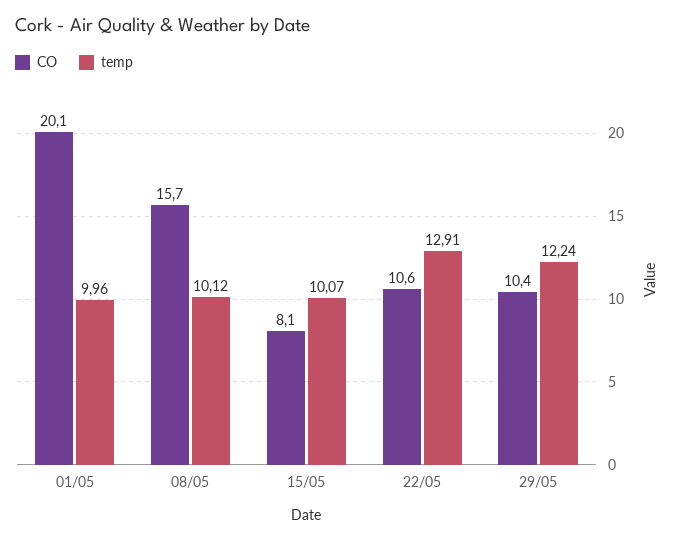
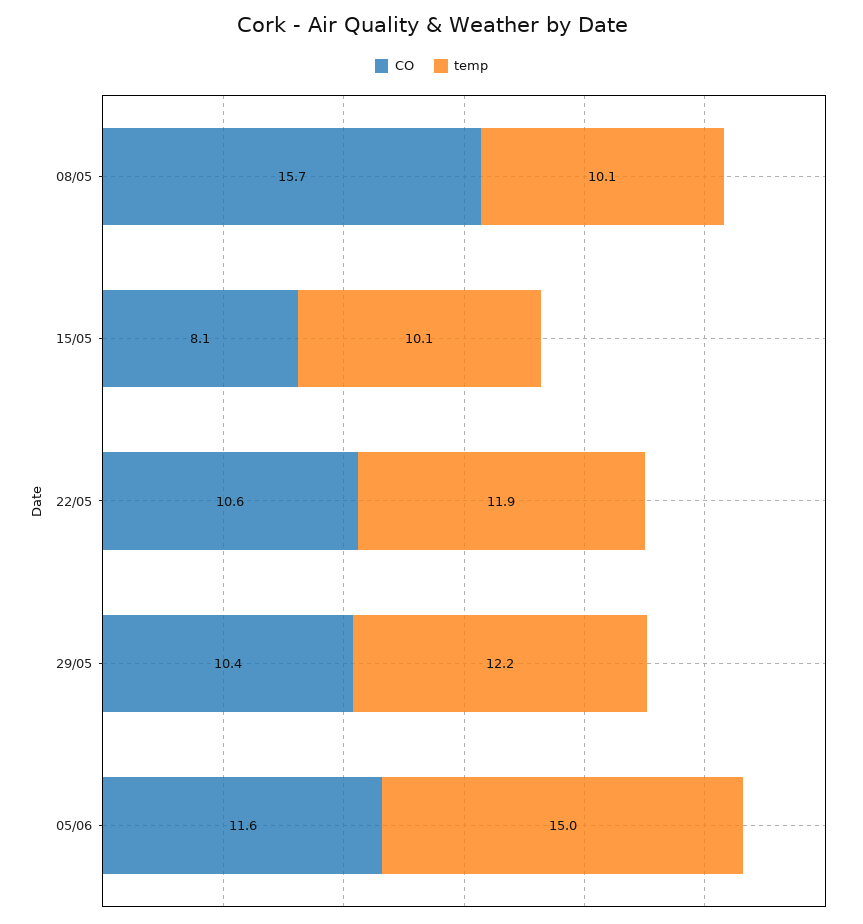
CO, 01/05: 20.1 -> none
temp, 01/05: 9.96 -> none
temp, 22/05: 12.91 -> 11.9
CO, 05/06: none -> 11.6
temp, 05/06: none -> 15

